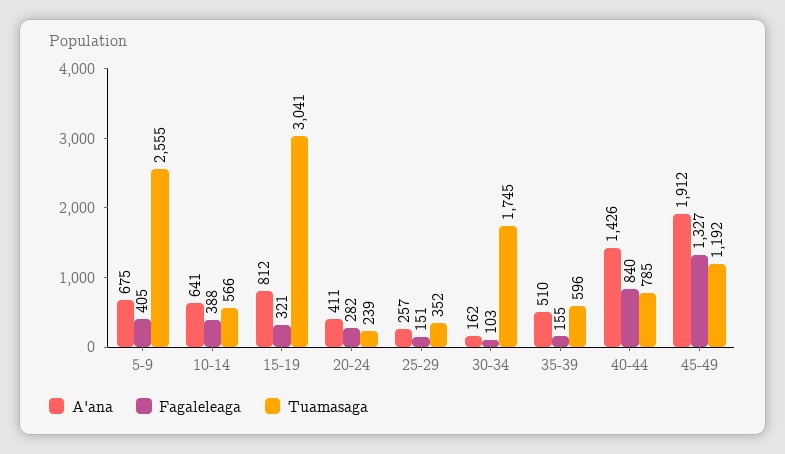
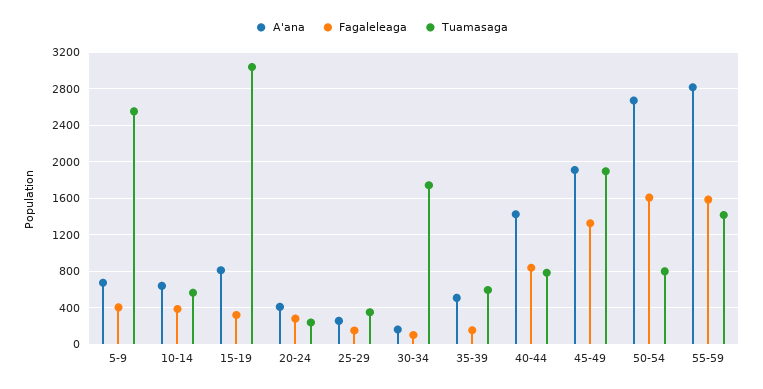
Tuamasaga, 45-49: 1192 -> 1900
A'ana, 50-54: none -> 2700
Fagaleleaga, 50-54: none -> 1600
Tuamasaga, 50-54: none -> 800
A'ana, 55-59: none -> 2800
Fagaleleaga, 55-59: none -> 1600
Tuamasaga, 55-59: none -> 1400

